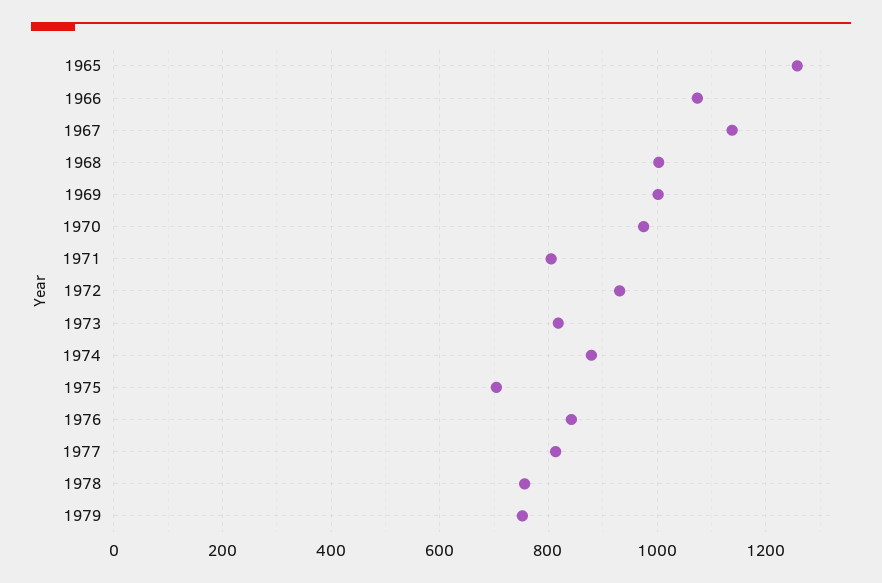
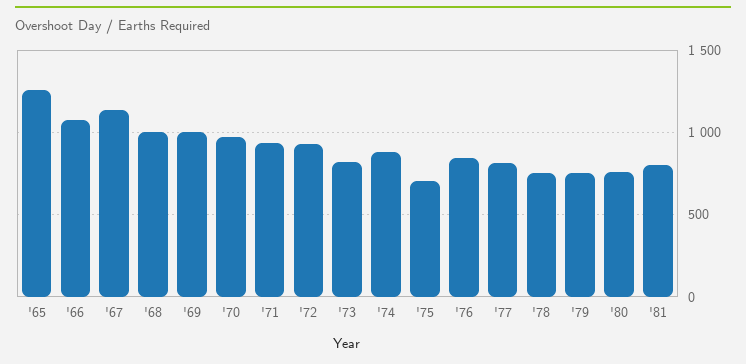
1971: 800 -> 950
'80: none -> 750
'81: none -> 800

